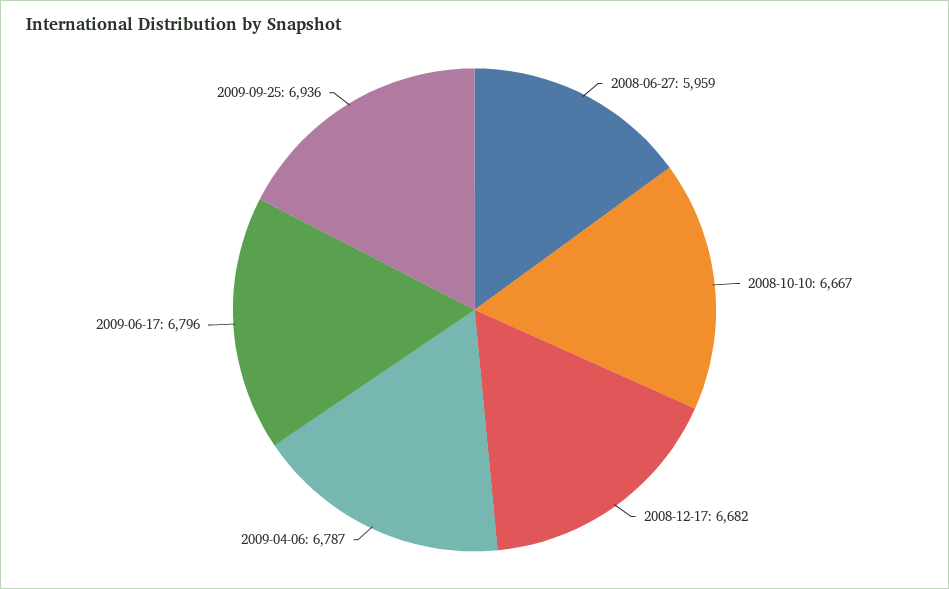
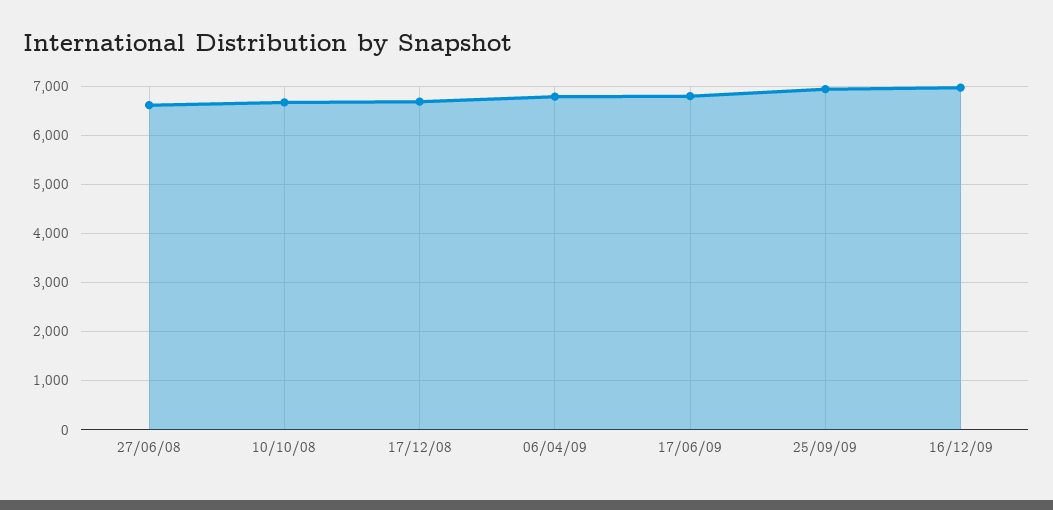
2008-06-27: 5959 -> 6600
16/12/09: none -> 7000

